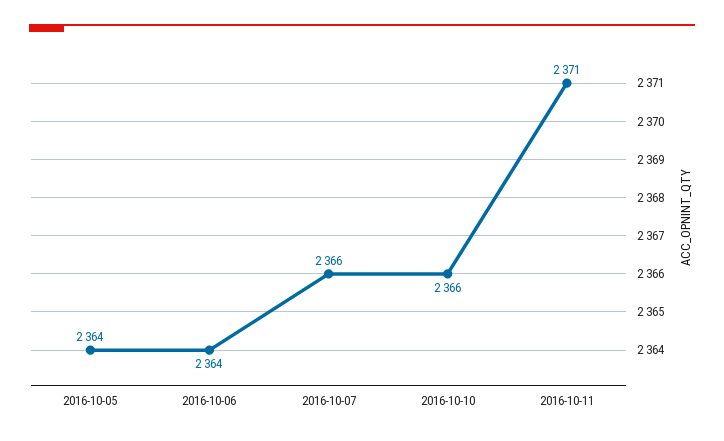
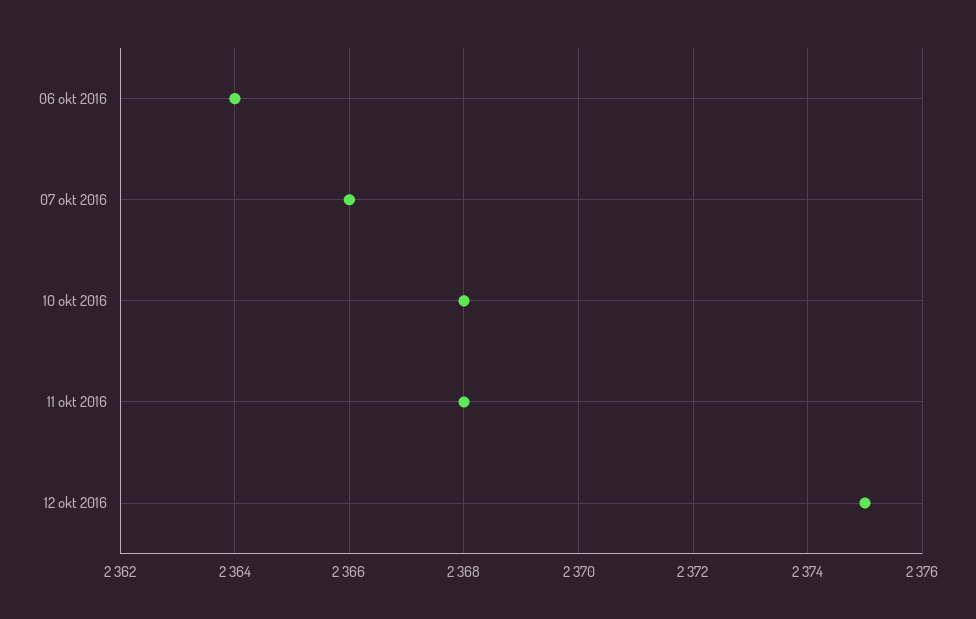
2016-10-05: 2364 -> none
2016-10-10: 2366 -> 2368
2016-10-11: 2371 -> 2368
12 okt 2016: none -> 2375

